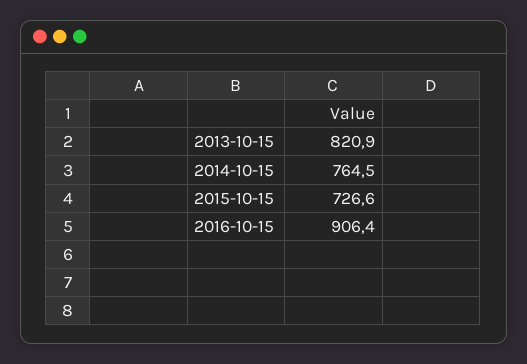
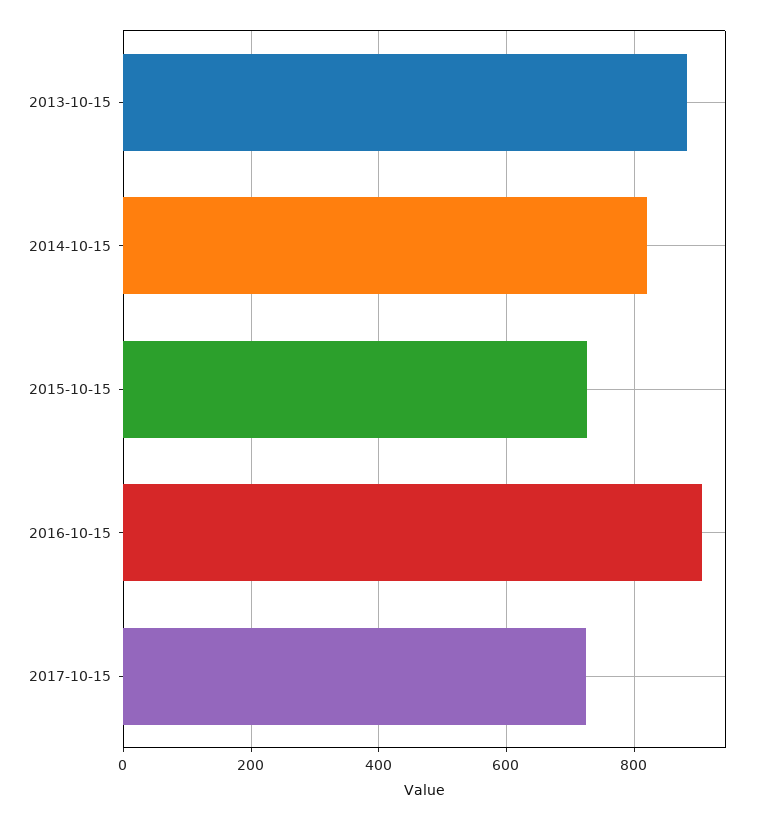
2013-10-15: 820.9 -> 880
2014-10-15: 764.5 -> 820
2017-10-15: none -> 720

